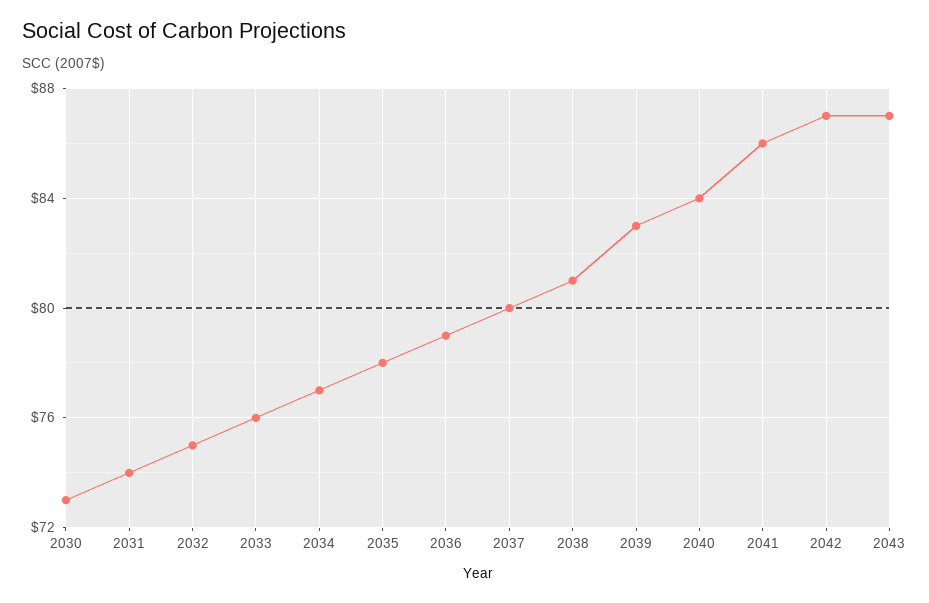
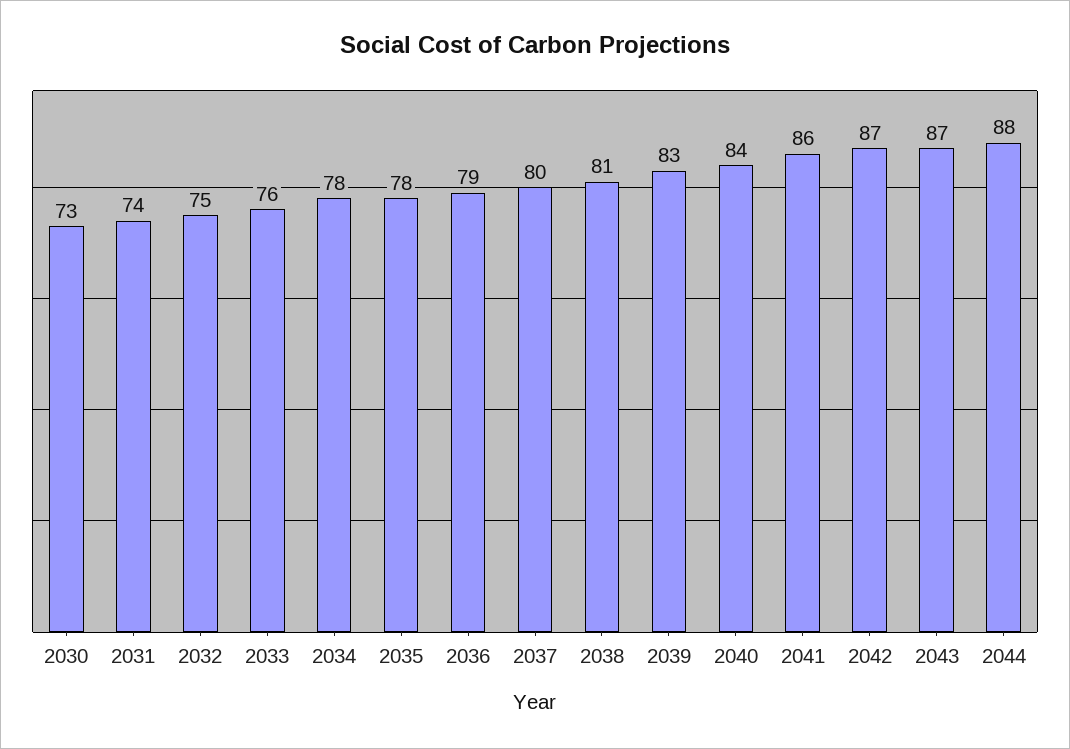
2034: 77 -> 78
2044: none -> 88

